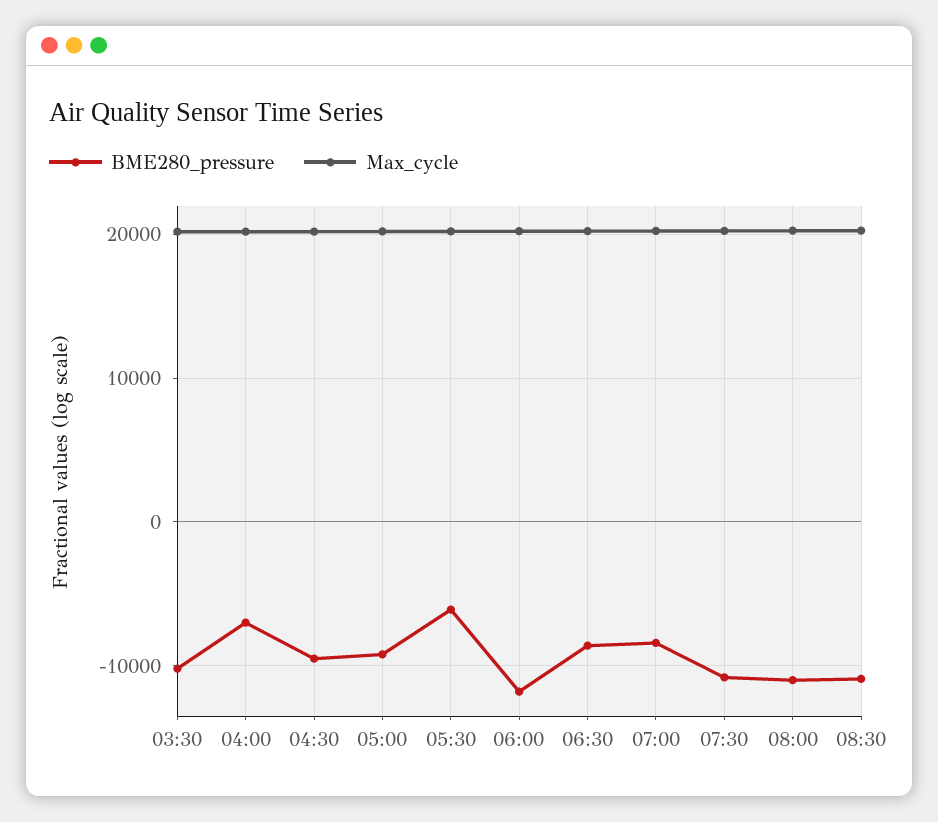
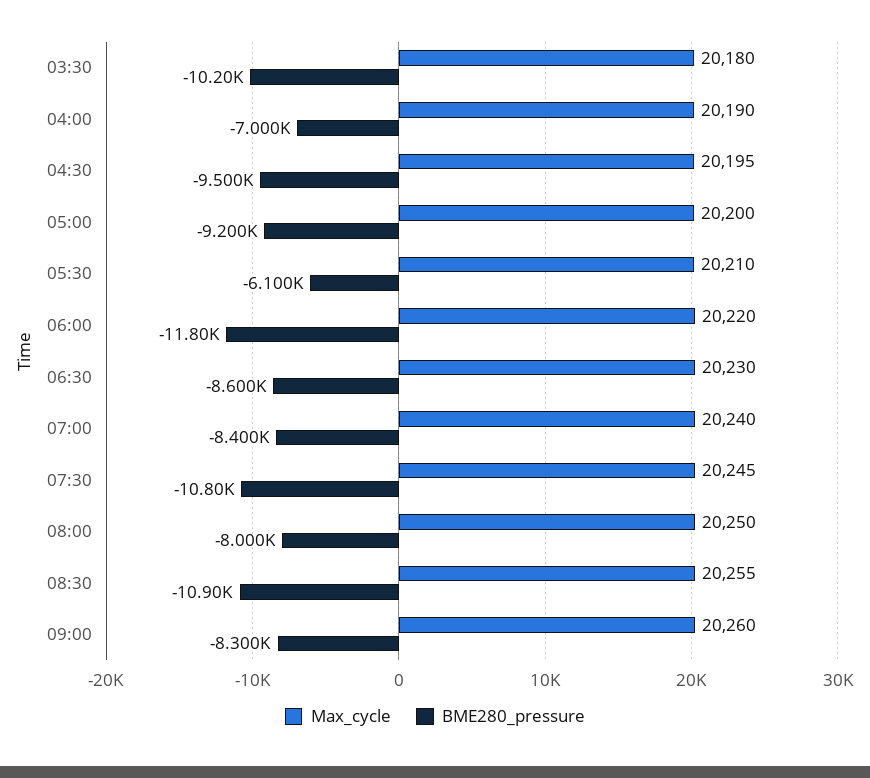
BME280_pressure, 08:00: -11000 -> -8000
Max_cycle, 09:00: none -> 20260
BME280_pressure, 09:00: none -> -8300

